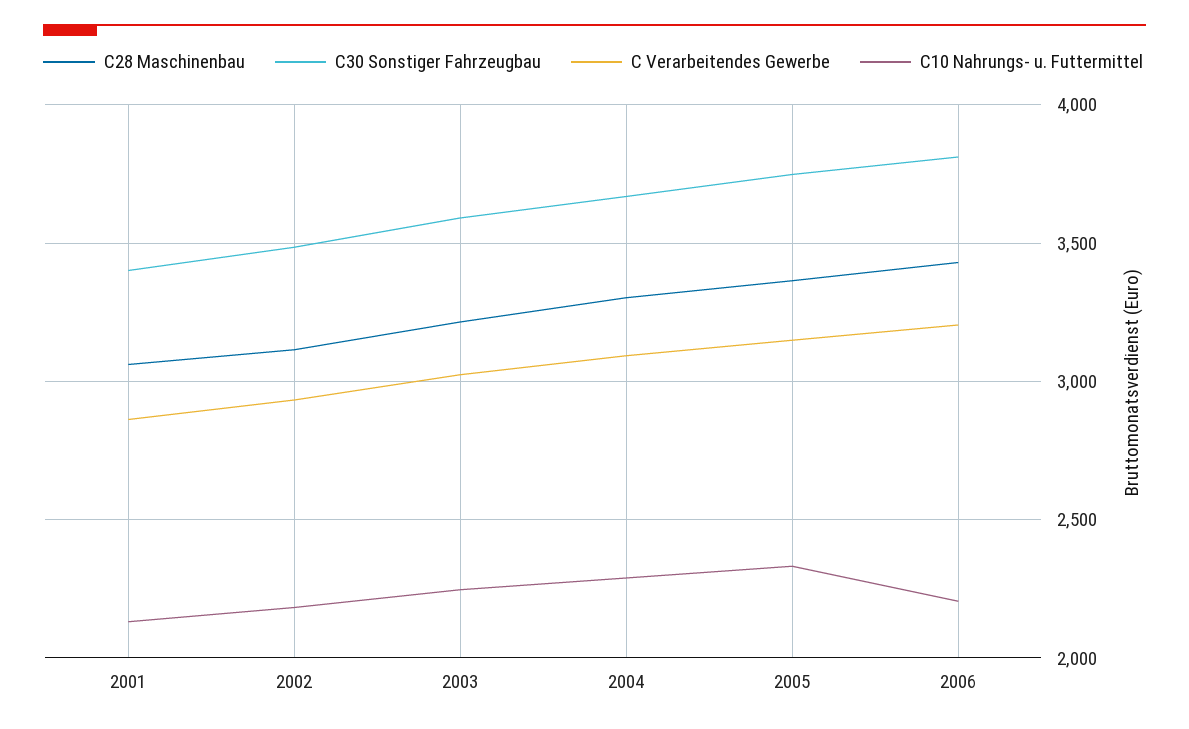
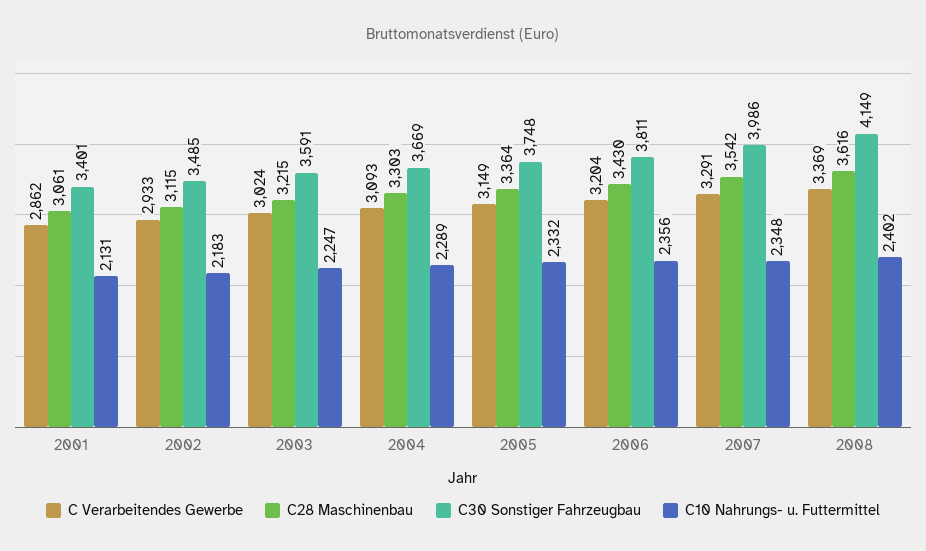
C10 Nahrungs- u. Futtermittel, 2006: 2200 -> 2356
C Verarbeitendes Gewerbe, 2007: none -> 3291
C28 Maschinenbau, 2007: none -> 3542
C30 Sonstiger Fahrzeugbau, 2007: none -> 3986
C10 Nahrungs- u. Futtermittel, 2007: none -> 2348
C Verarbeitendes Gewerbe, 2008: none -> 3369
C28 Maschinenbau, 2008: none -> 3616
C30 Sonstiger Fahrzeugbau, 2008: none -> 4149
C10 Nahrungs- u. Futtermittel, 2008: none -> 2402

